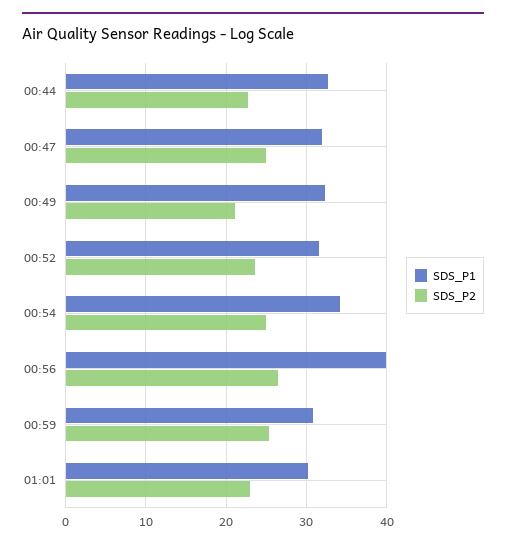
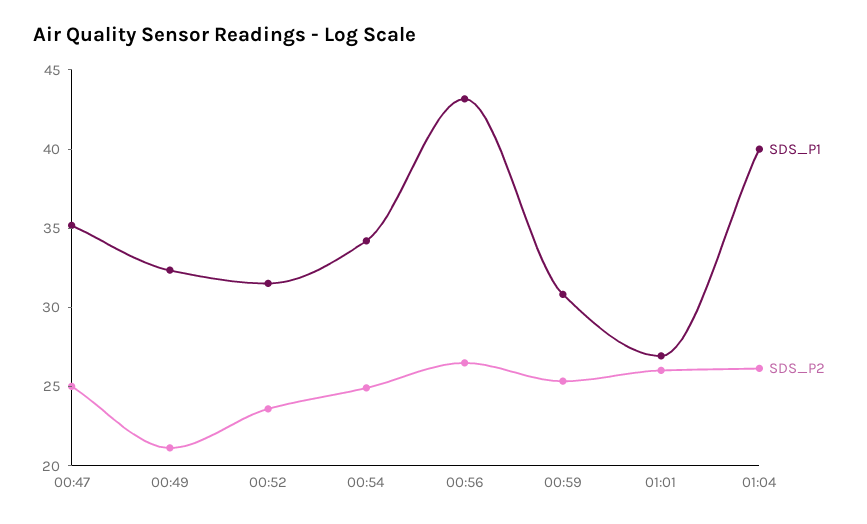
SDS_P1, 00:44: 33 -> none
SDS_P2, 00:44: 23 -> none
SDS_P1, 00:47: 32 -> 35
SDS_P1, 00:56: 40 -> 43
SDS_P1, 01:01: 30 -> 27
SDS_P2, 01:01: 23 -> 26
SDS_P1, 01:04: none -> 40
SDS_P2, 01:04: none -> 26

